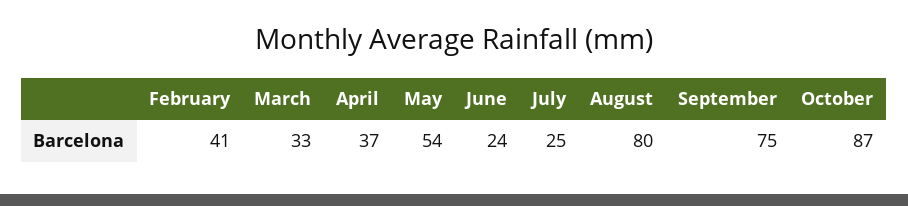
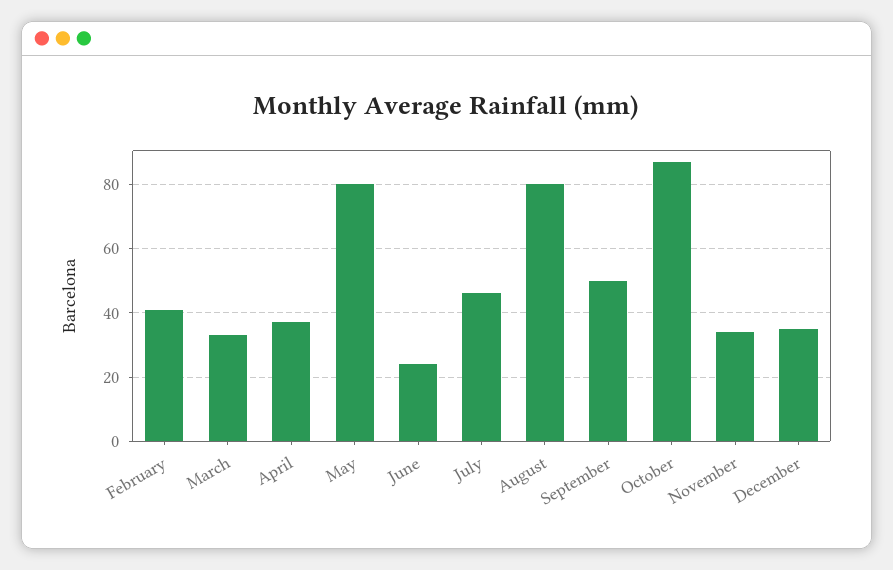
May: 54 -> 80
July: 25 -> 45
September: 75 -> 50
November: none -> 35
December: none -> 35

